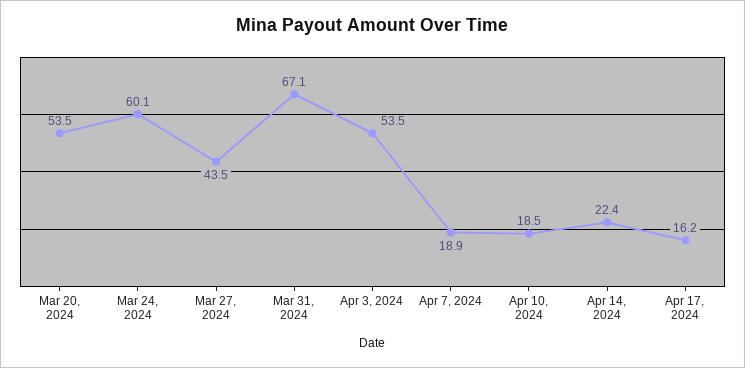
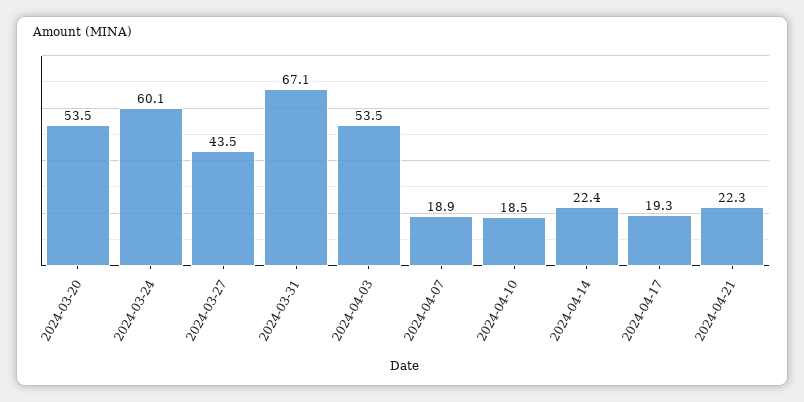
Apr 17, 2024: 16.2 -> 19.3
2024-04-21: none -> 22.3

